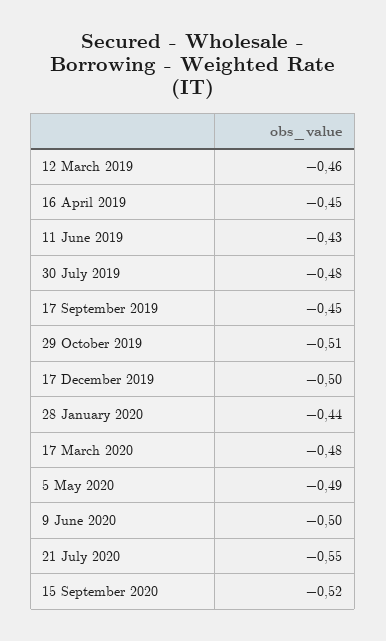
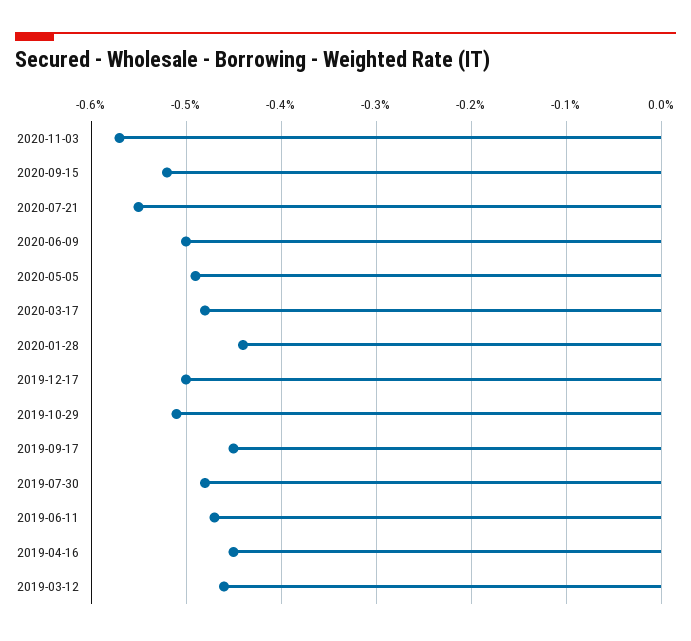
11 June 2019: -0.43 -> -0.47
2020-11-03: none -> -0.57

